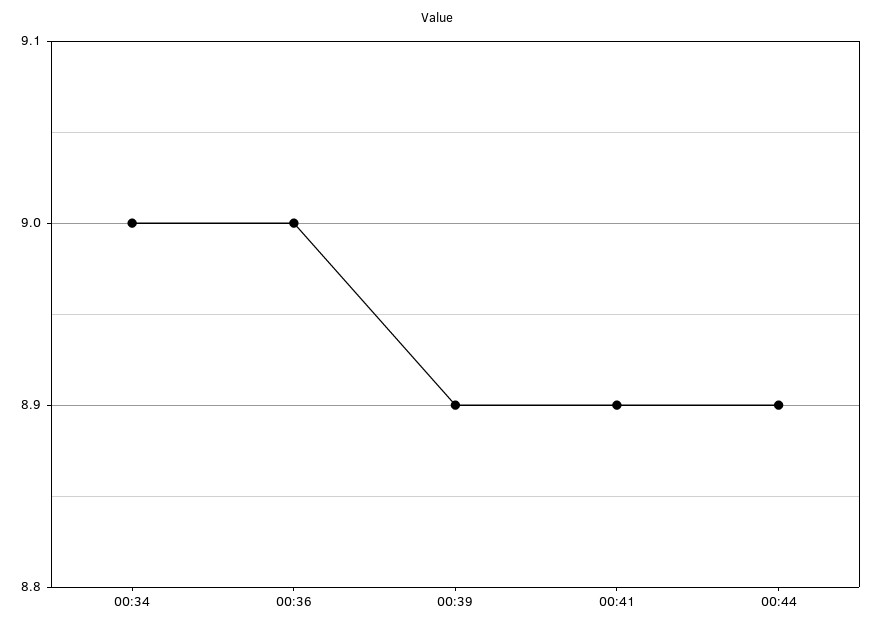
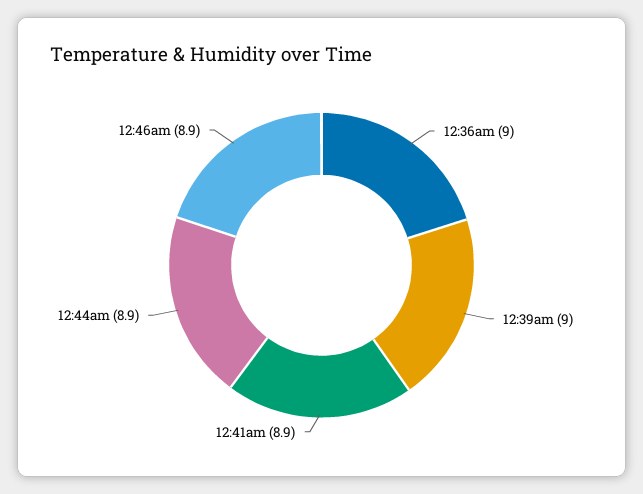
00:34: 9 -> none
00:39: 8.9 -> 9
12:46am: none -> 8.9

